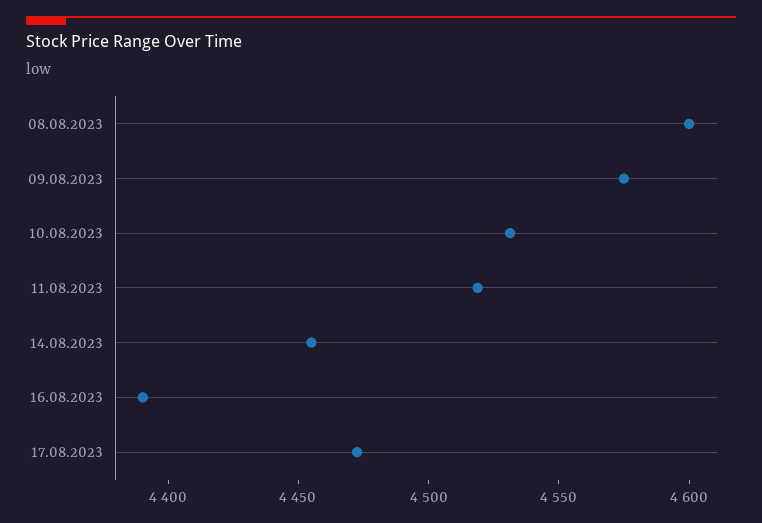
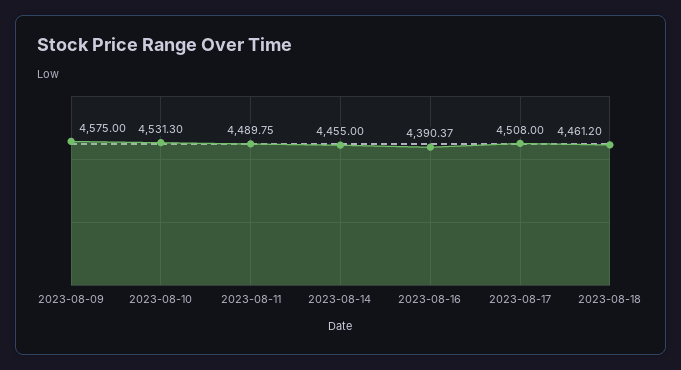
08.08.2023: 4600 -> none
11.08.2023: 4520 -> 4489.75
17.08.2023: 4470 -> 4508
2023-08-18: none -> 4461.2

